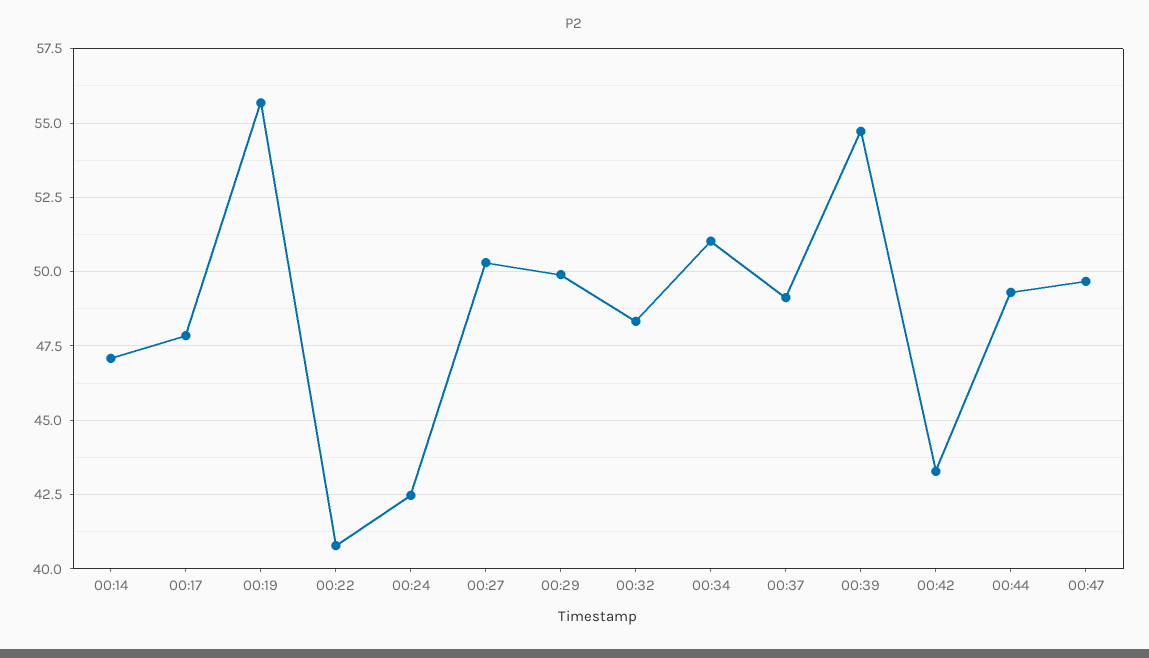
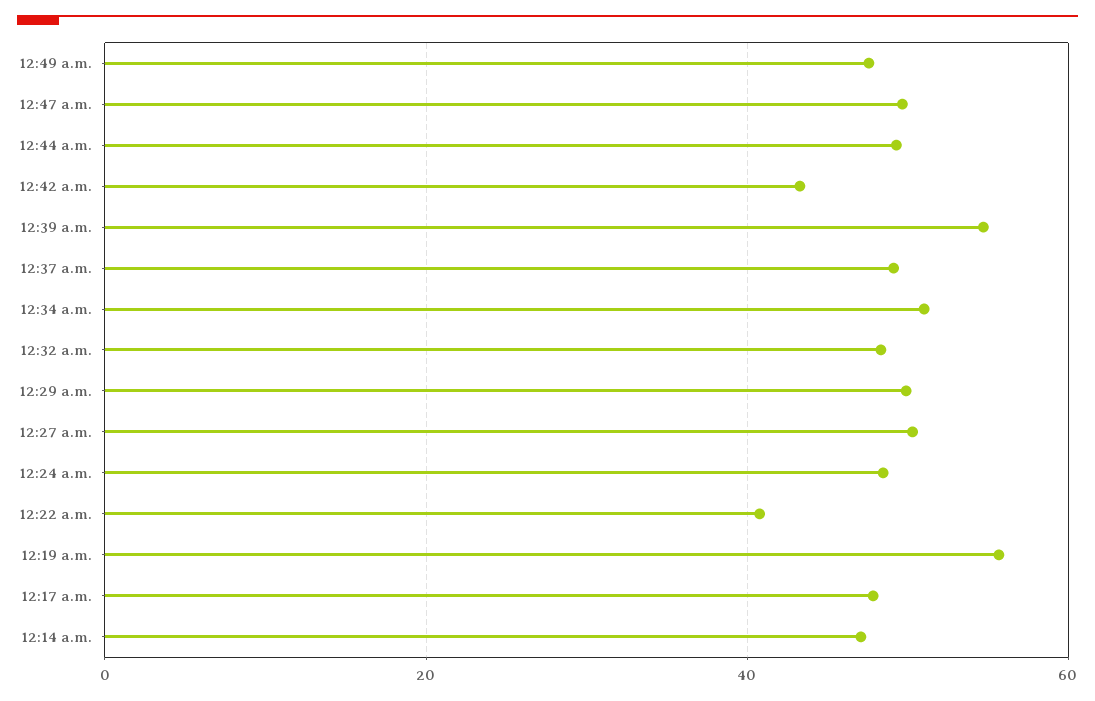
00:24: 42.5 -> 48
12:49 a.m.: none -> 48

